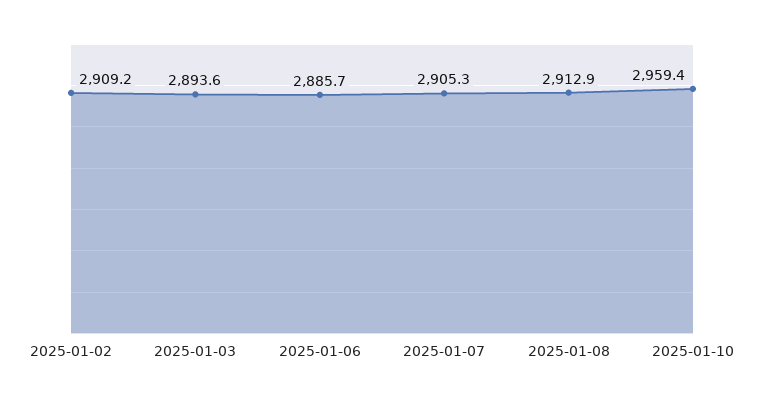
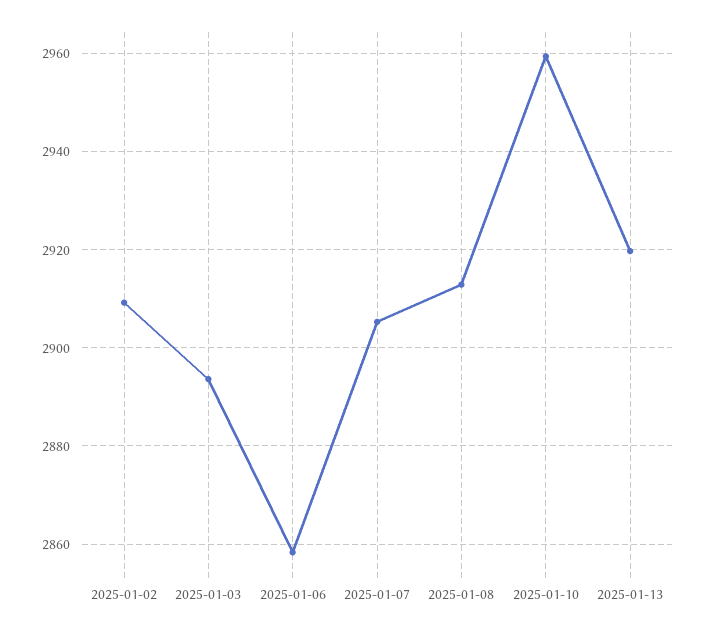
2025-01-06: 2885.7 -> 2858
2025-01-13: none -> 2920

